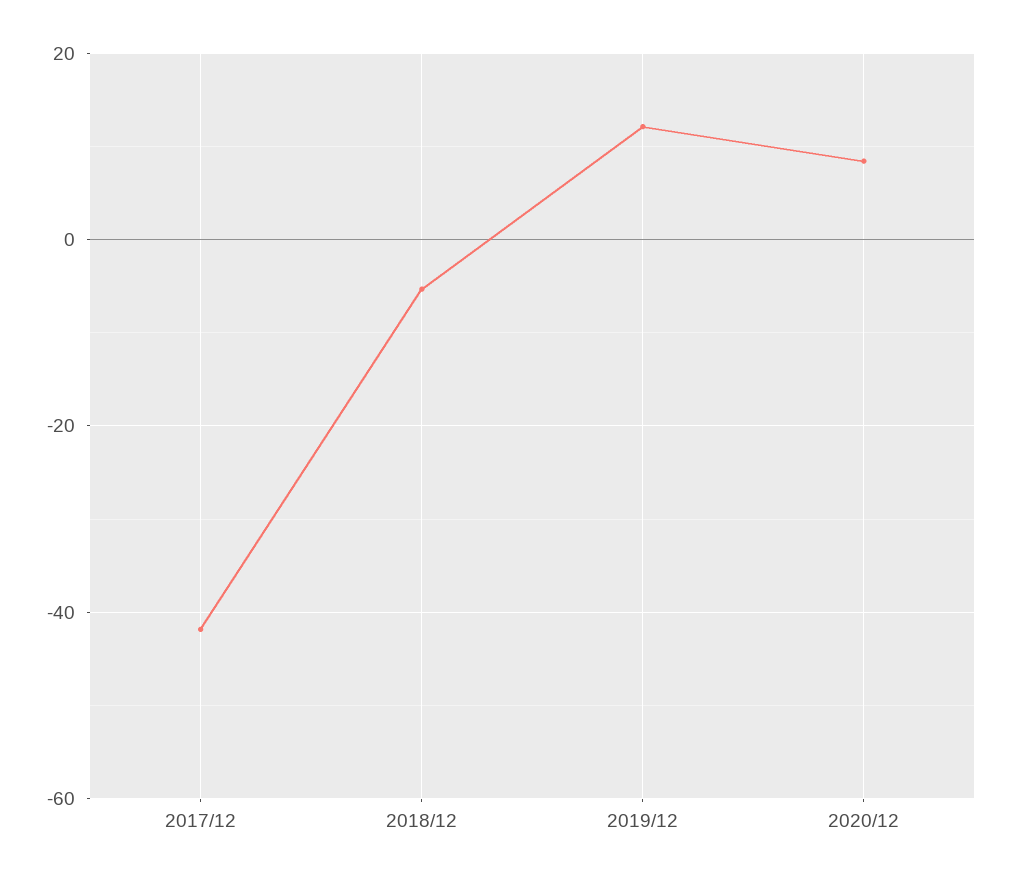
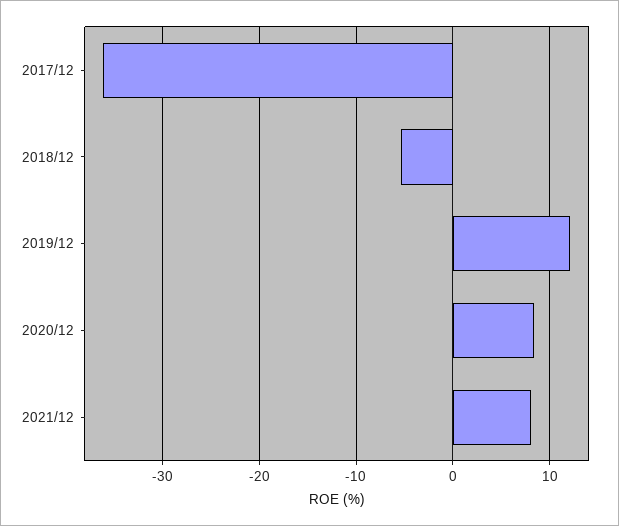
2017/12: -42 -> -36
2021/12: none -> 8

